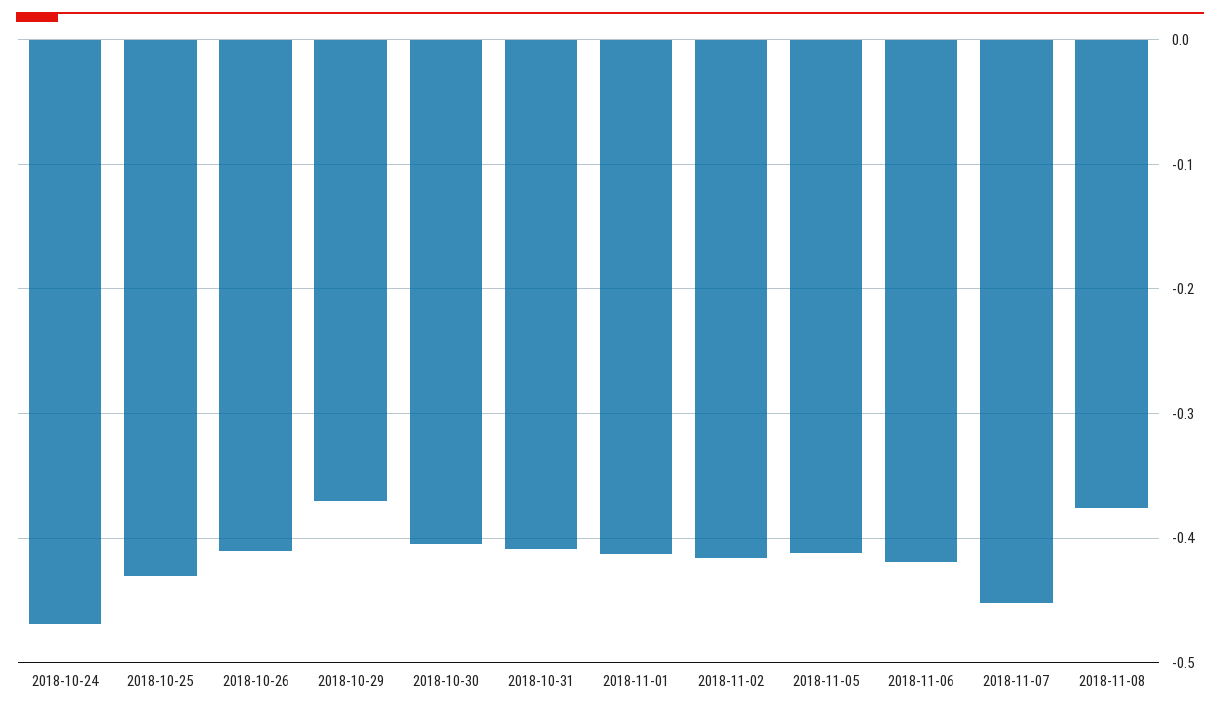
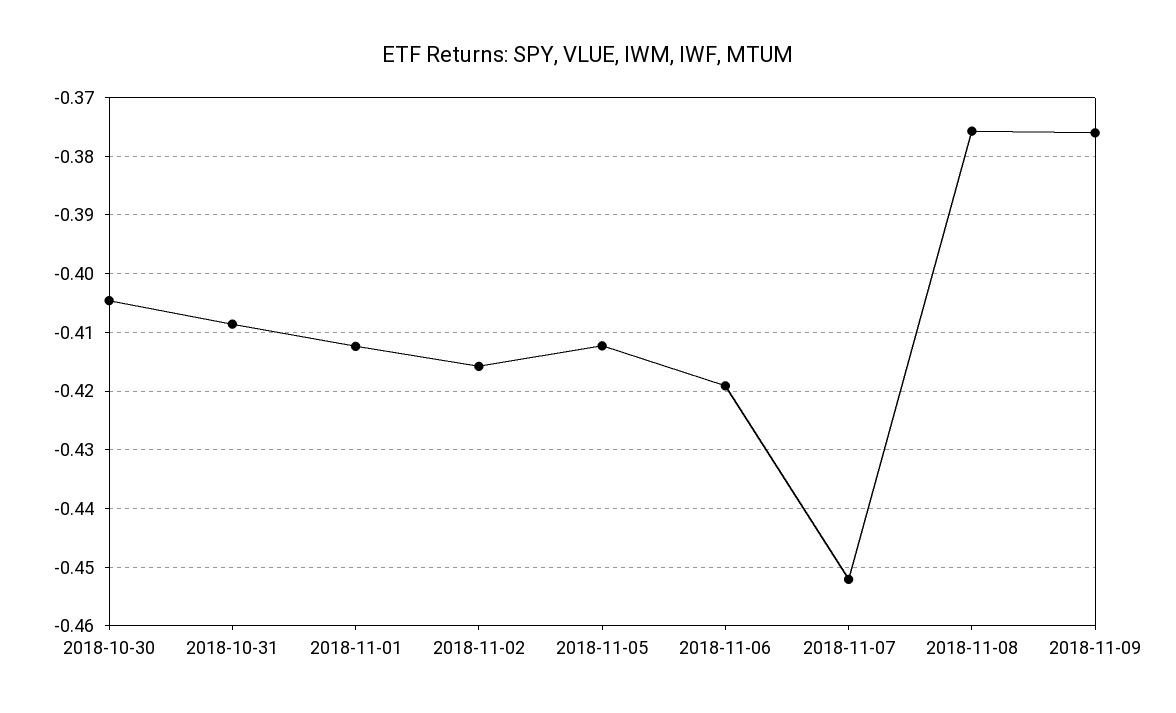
2018-10-24: -0.47 -> none
2018-10-25: -0.43 -> none
2018-10-26: -0.41 -> none
2018-10-29: -0.37 -> none
2018-11-09: none -> -0.376

